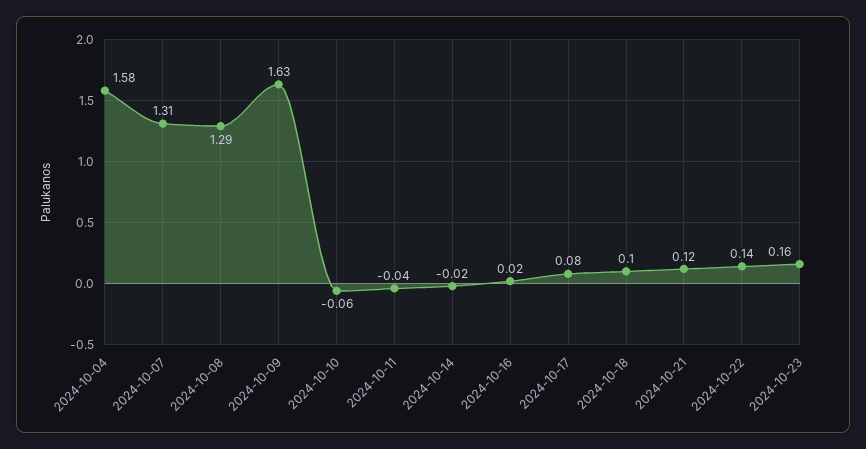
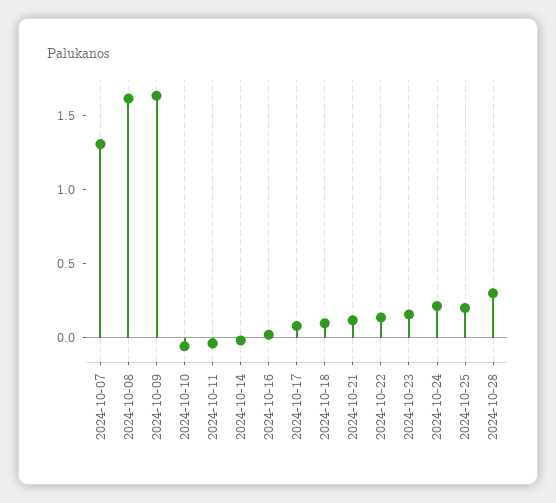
2024-10-04: 1.58 -> none
2024-10-08: 1.29 -> 1.6
2024-10-24: none -> 0.2
2024-10-25: none -> 0.2
2024-10-28: none -> 0.3

